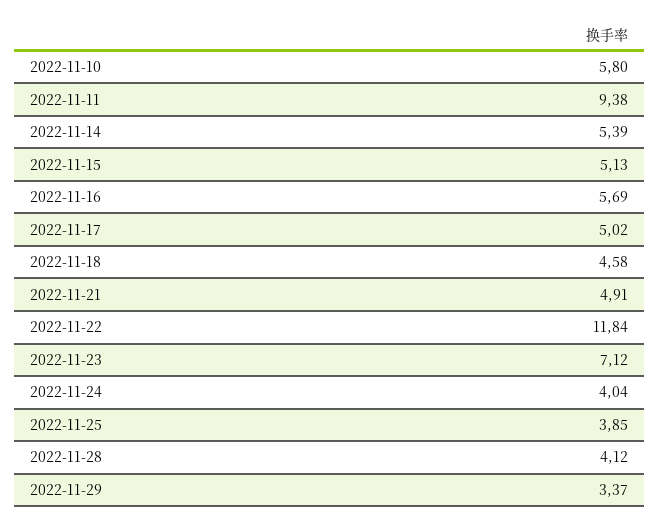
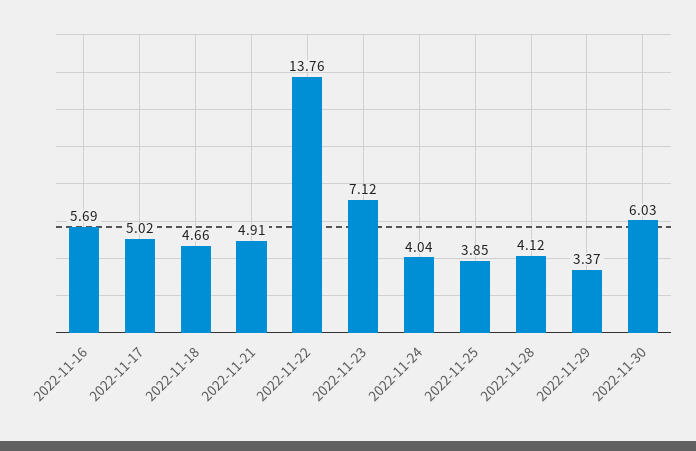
2022-11-10: 5.8 -> none
2022-11-11: 9.38 -> none
2022-11-14: 5.39 -> none
2022-11-15: 5.13 -> none
2022-11-18: 4.58 -> 4.66
2022-11-22: 11.84 -> 13.76
2022-11-30: none -> 6.03

